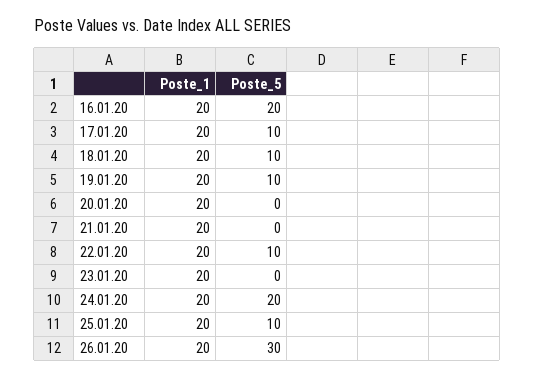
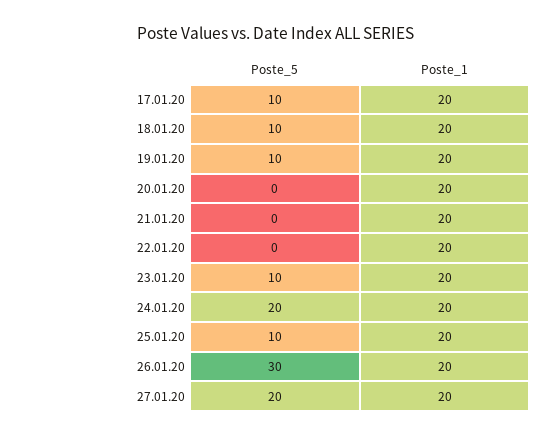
Poste_1, 16.01.20: 20 -> none
Poste_5, 16.01.20: 20 -> none
Poste_5, 22.01.20: 10 -> 0
Poste_5, 23.01.20: 0 -> 10
Poste_5, 27.01.20: none -> 20
Poste_1, 27.01.20: none -> 20

